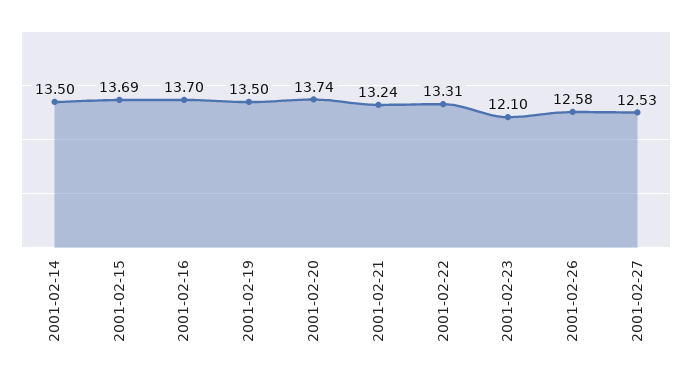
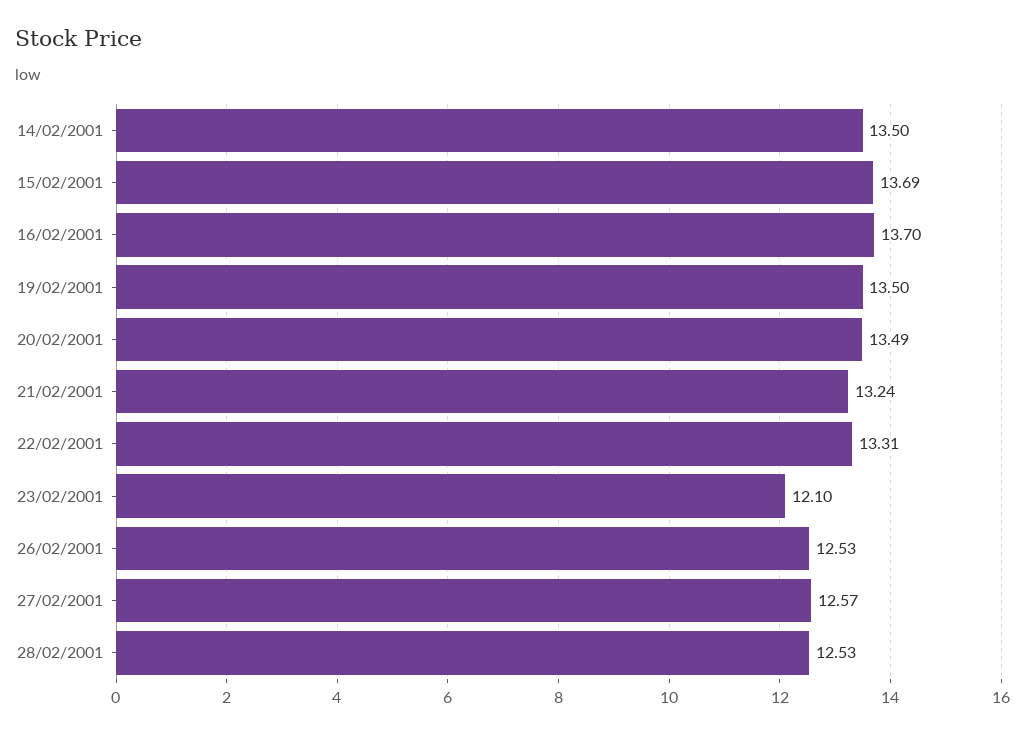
2001-02-20: 13.74 -> 13.49
2001-02-26: 12.58 -> 12.53
2001-02-27: 12.53 -> 12.57
28/02/2001: none -> 12.53

